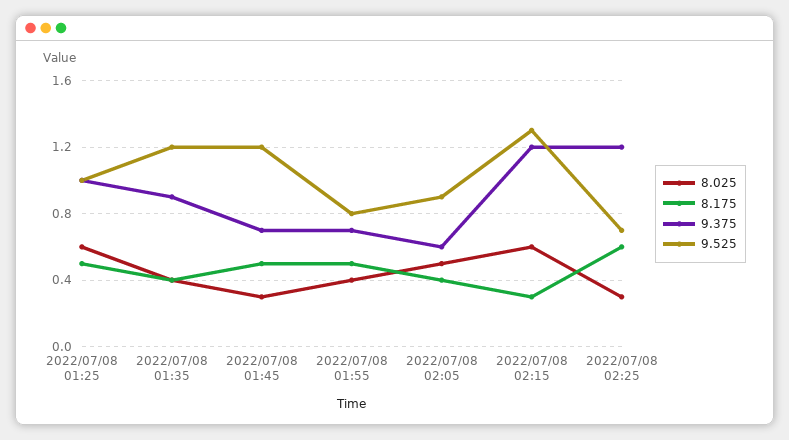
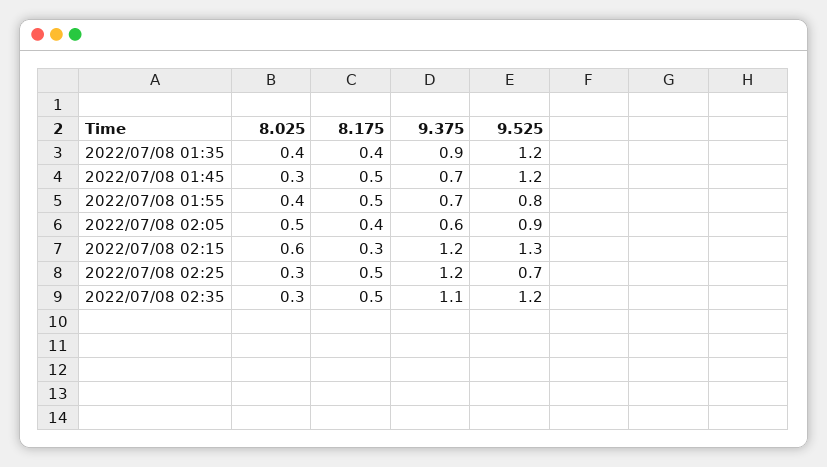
8.025, 2022/07/08 01:25: 0.6 -> none
8.175, 2022/07/08 01:25: 0.5 -> none
9.375, 2022/07/08 01:25: 1 -> none
9.525, 2022/07/08 01:25: 1 -> none
8.175, 2022/07/08 02:25: 0.6 -> 0.5
8.025, 2022/07/08 02:35: none -> 0.3
8.175, 2022/07/08 02:35: none -> 0.5
9.375, 2022/07/08 02:35: none -> 1.1
9.525, 2022/07/08 02:35: none -> 1.2

